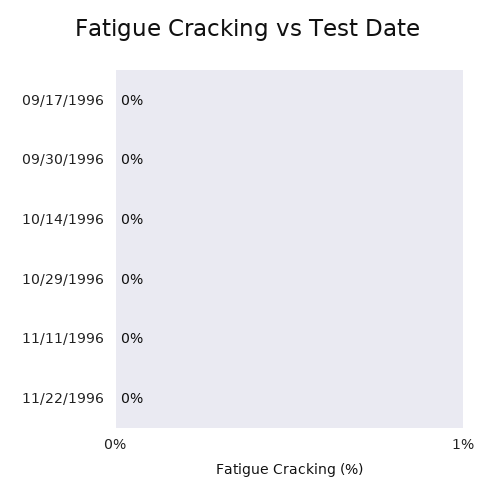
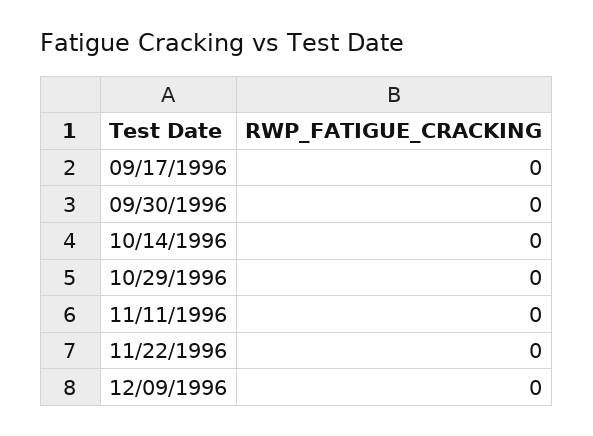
12/09/1996: none -> 0

